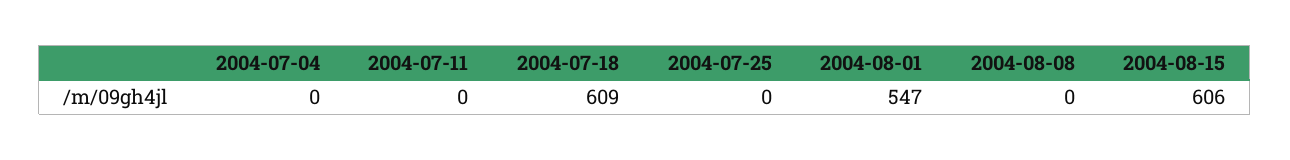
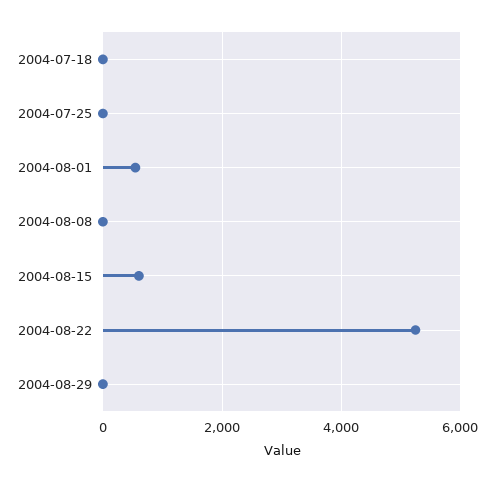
2004-07-04: 0 -> none
2004-07-11: 0 -> none
2004-07-18: 609 -> 0
2004-08-22: none -> 5200
2004-08-29: none -> 0

